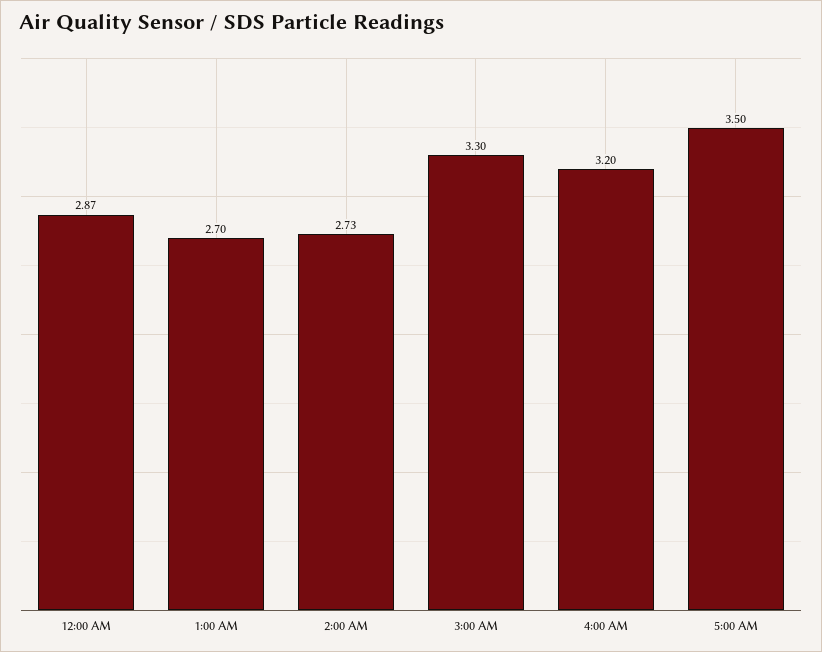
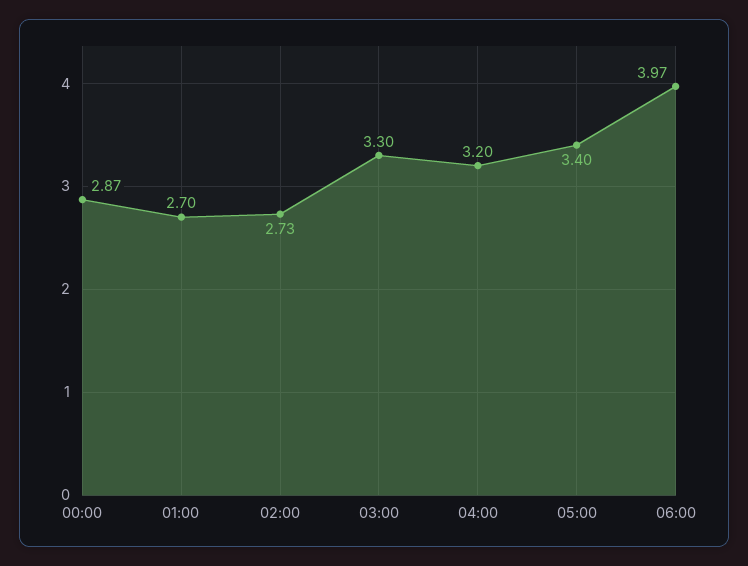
5:00 AM: 3.5 -> 3.4
06:00: none -> 3.97

